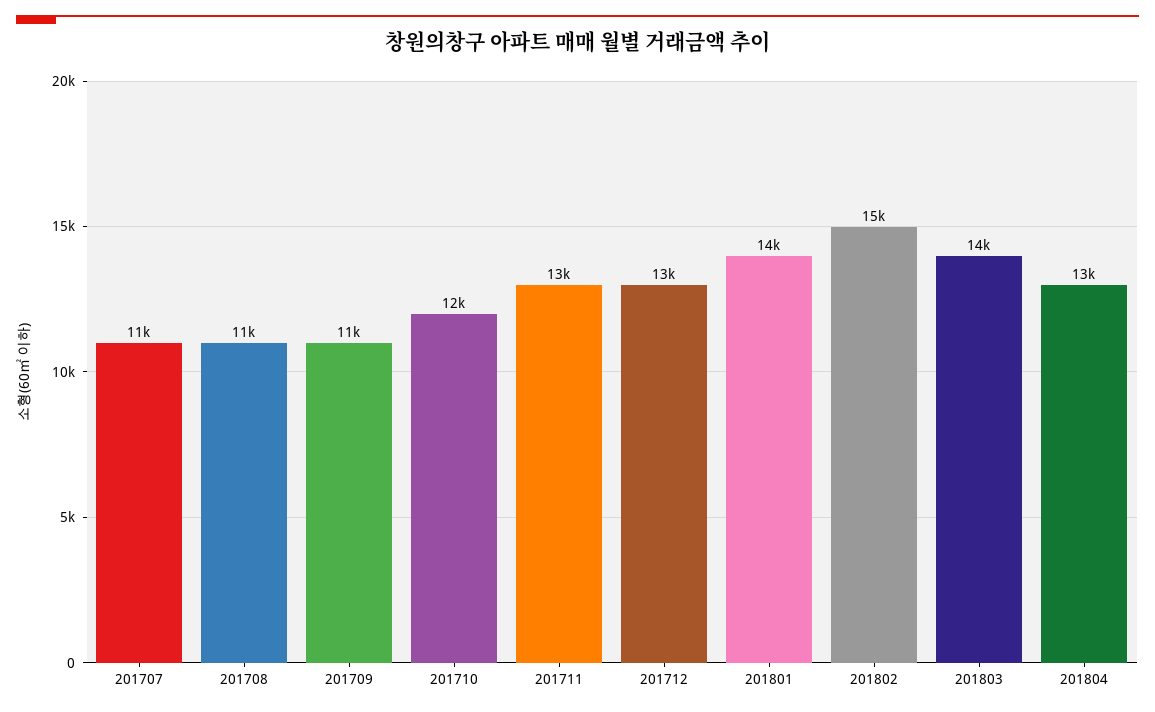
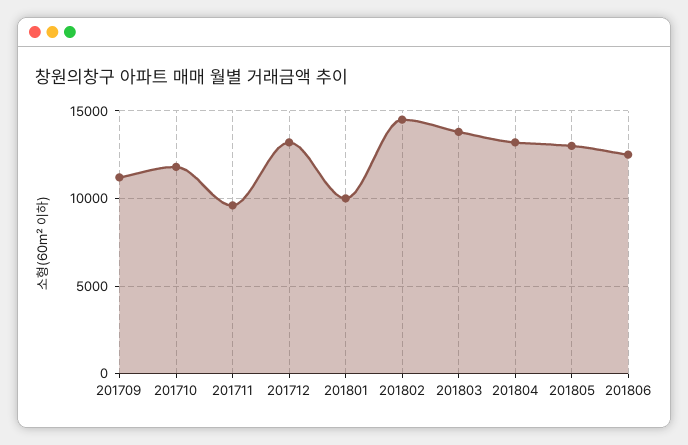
201707: 11000 -> none
201708: 11000 -> none
201711: 13000 -> 9500
201801: 14000 -> 10000
201805: none -> 13000
201806: none -> 12500

